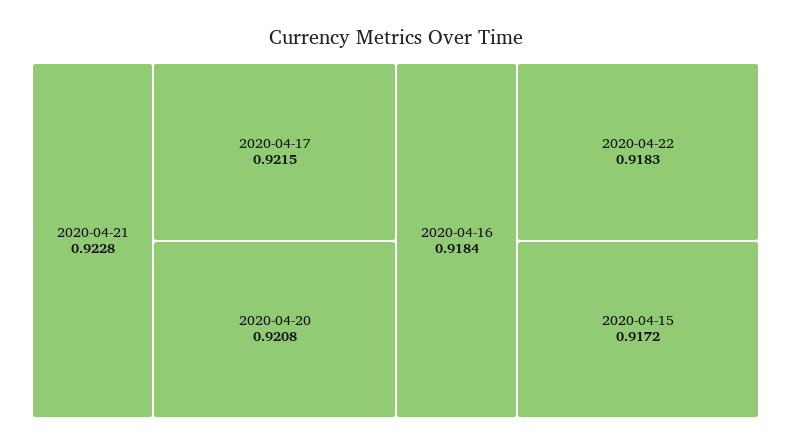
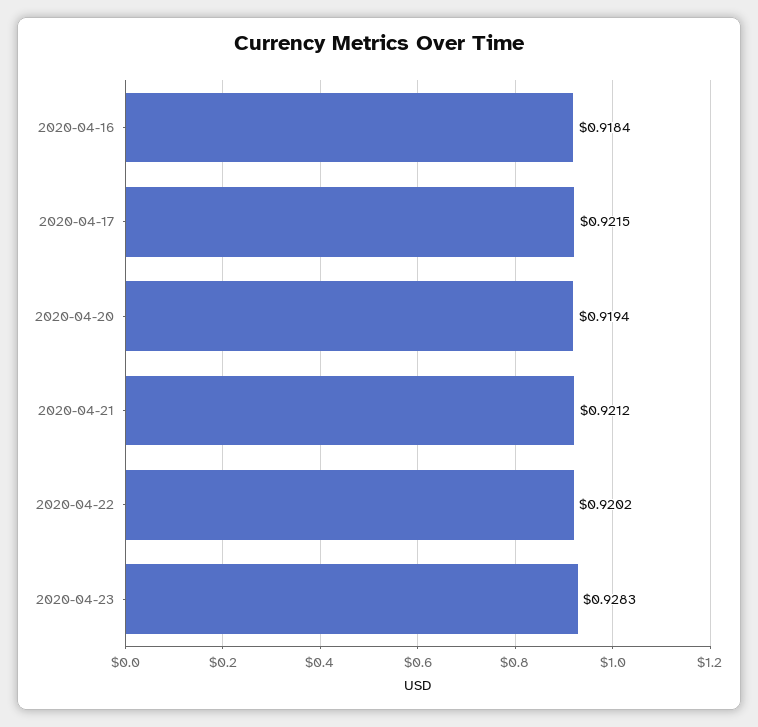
2020-04-21: 0.9228 -> 0.9212
2020-04-20: 0.9208 -> 0.9194
2020-04-22: 0.9183 -> 0.9202
2020-04-15: 0.9172 -> none
2020-04-23: none -> 0.9283

